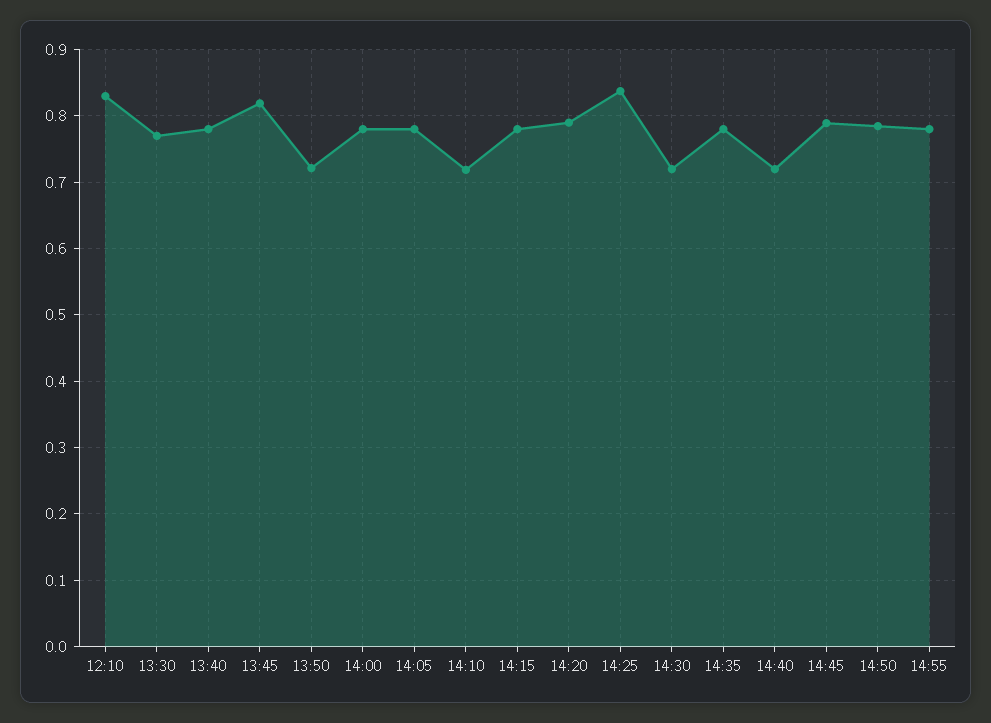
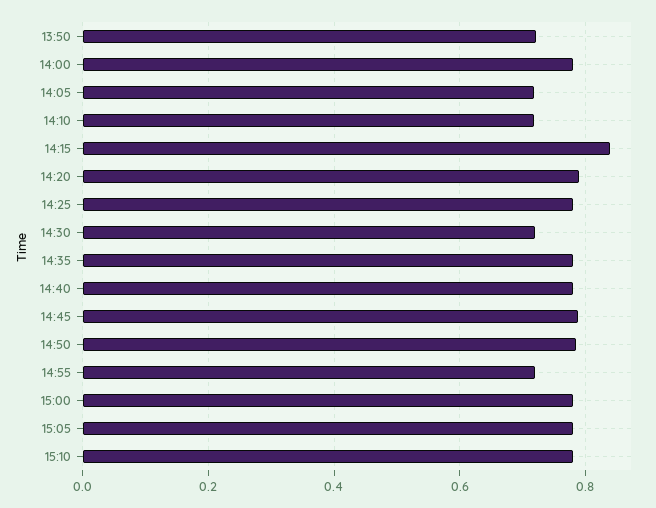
12:10: 0.83 -> none
13:30: 0.77 -> none
13:40: 0.78 -> none
13:45: 0.82 -> none
14:05: 0.78 -> 0.72
14:15: 0.78 -> 0.84
14:25: 0.84 -> 0.78
14:40: 0.72 -> 0.78
14:55: 0.78 -> 0.72
15:00: none -> 0.78
15:05: none -> 0.78
15:10: none -> 0.78

